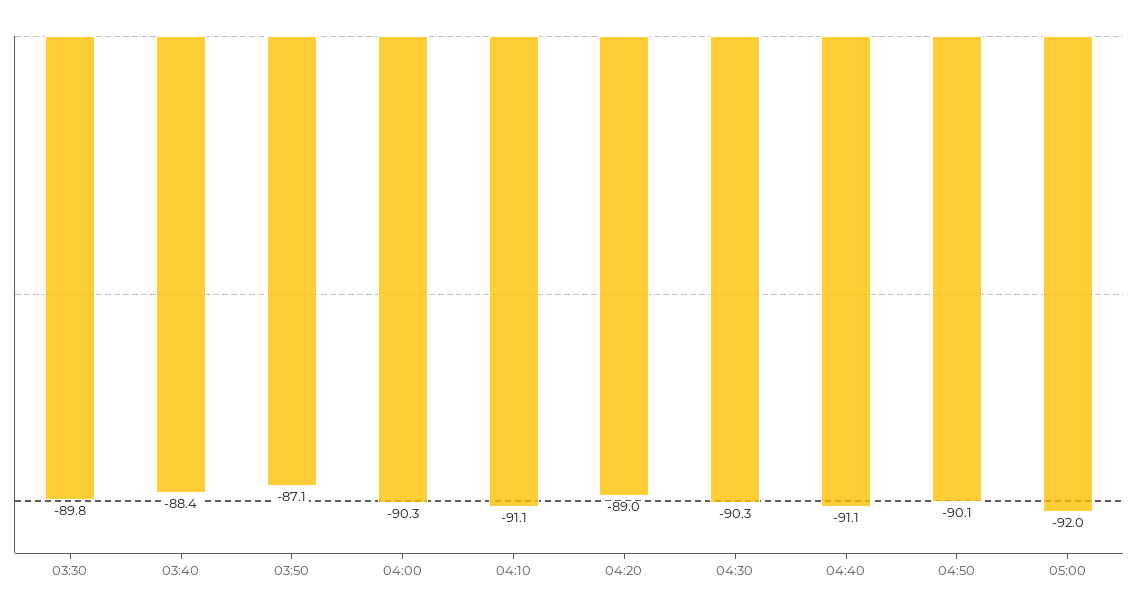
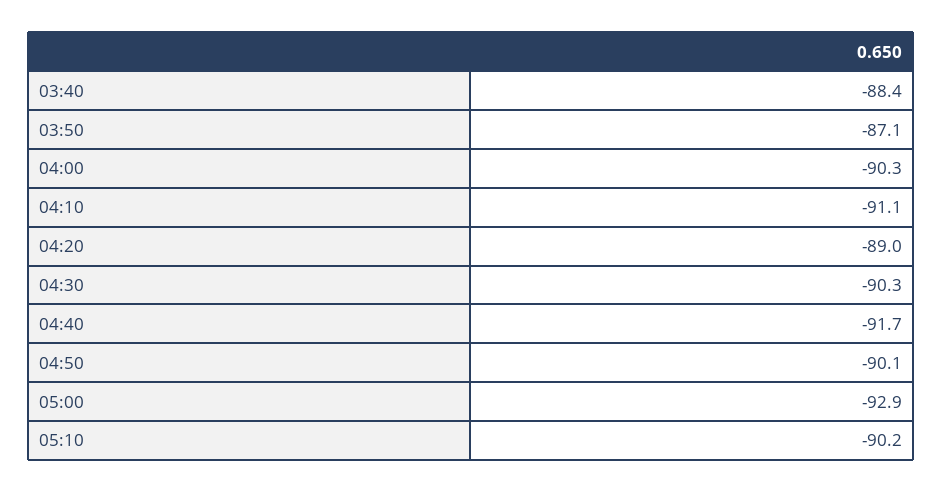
03:30: -89.8 -> none
04:40: -91.1 -> -91.7
05:00: -92 -> -92.9
05:10: none -> -90.2

